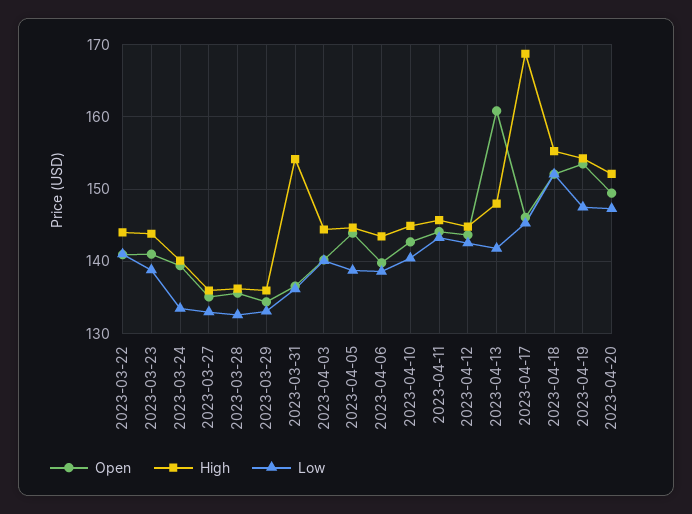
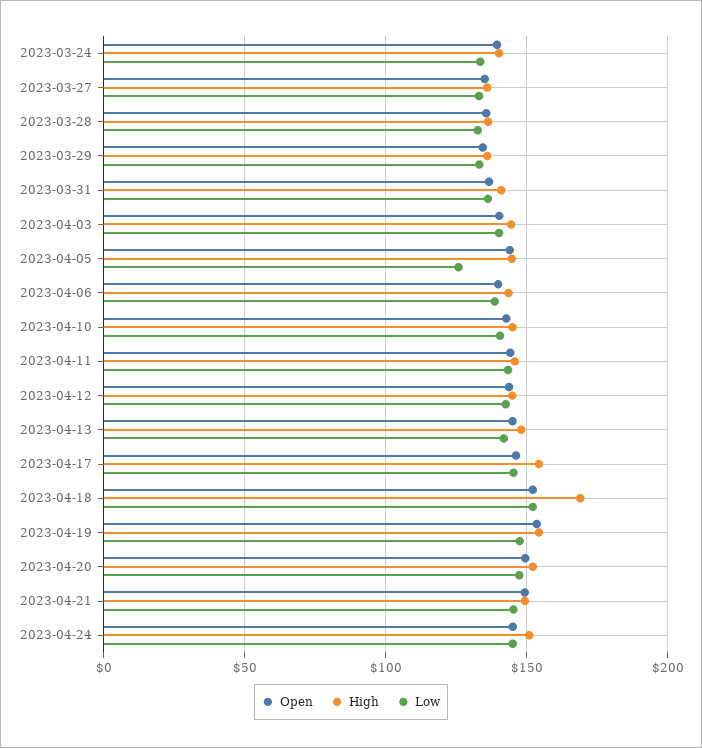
Open, 2023-03-22: 141 -> none
High, 2023-03-22: 144 -> none
Low, 2023-03-22: 141 -> none
Open, 2023-03-23: 141 -> none
High, 2023-03-23: 144 -> none
Low, 2023-03-23: 139 -> none
High, 2023-03-31: 154 -> 140
Low, 2023-04-05: 139 -> 125
Open, 2023-04-13: 161 -> 145
High, 2023-04-17: 169 -> 155
High, 2023-04-18: 155 -> 170
Open, 2023-04-21: none -> 150
High, 2023-04-21: none -> 150
Low, 2023-04-21: none -> 145
Open, 2023-04-24: none -> 145
High, 2023-04-24: none -> 150
Low, 2023-04-24: none -> 145

